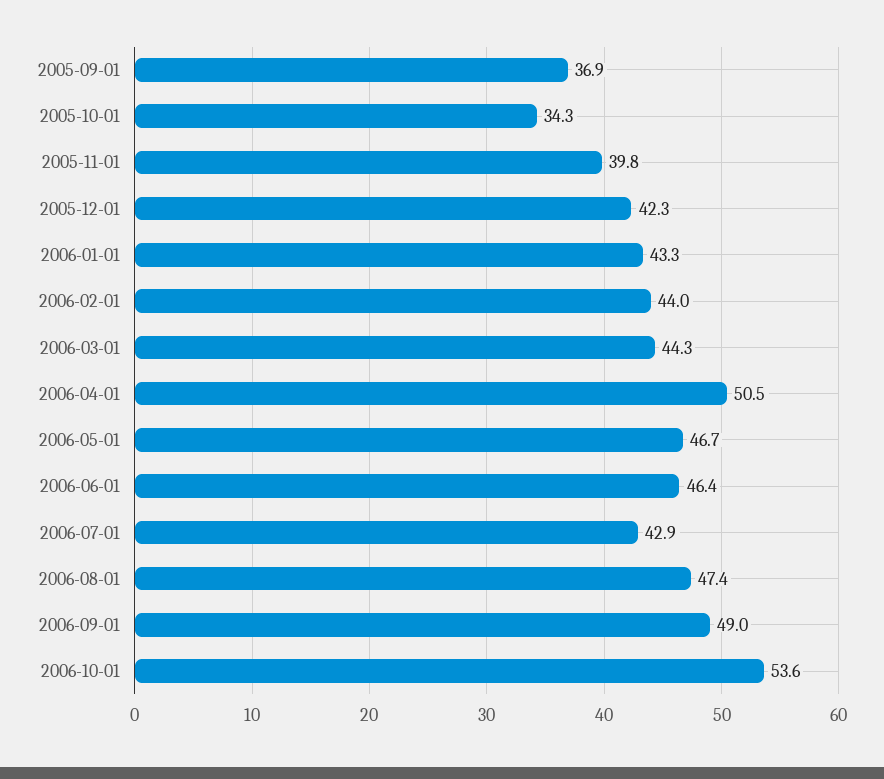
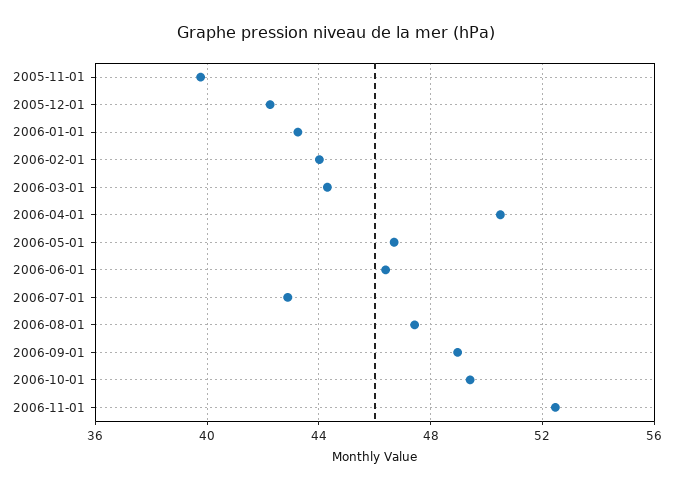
2005-09-01: 36.9 -> none
2005-10-01: 34.3 -> none
2006-10-01: 53.6 -> 49.5
2006-11-01: none -> 52.5

